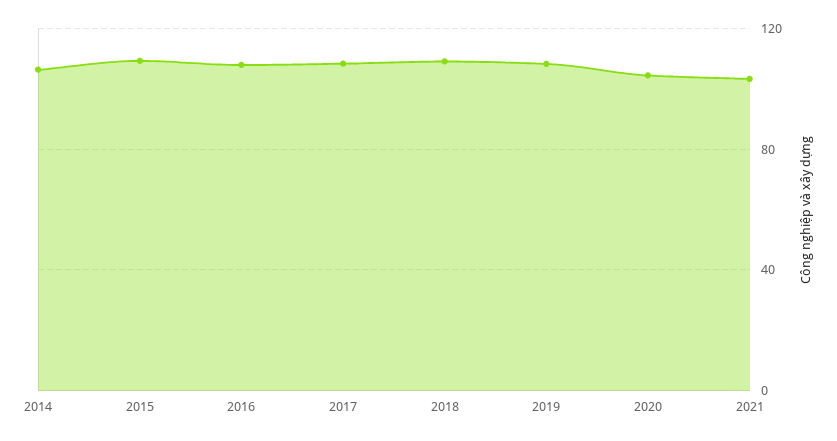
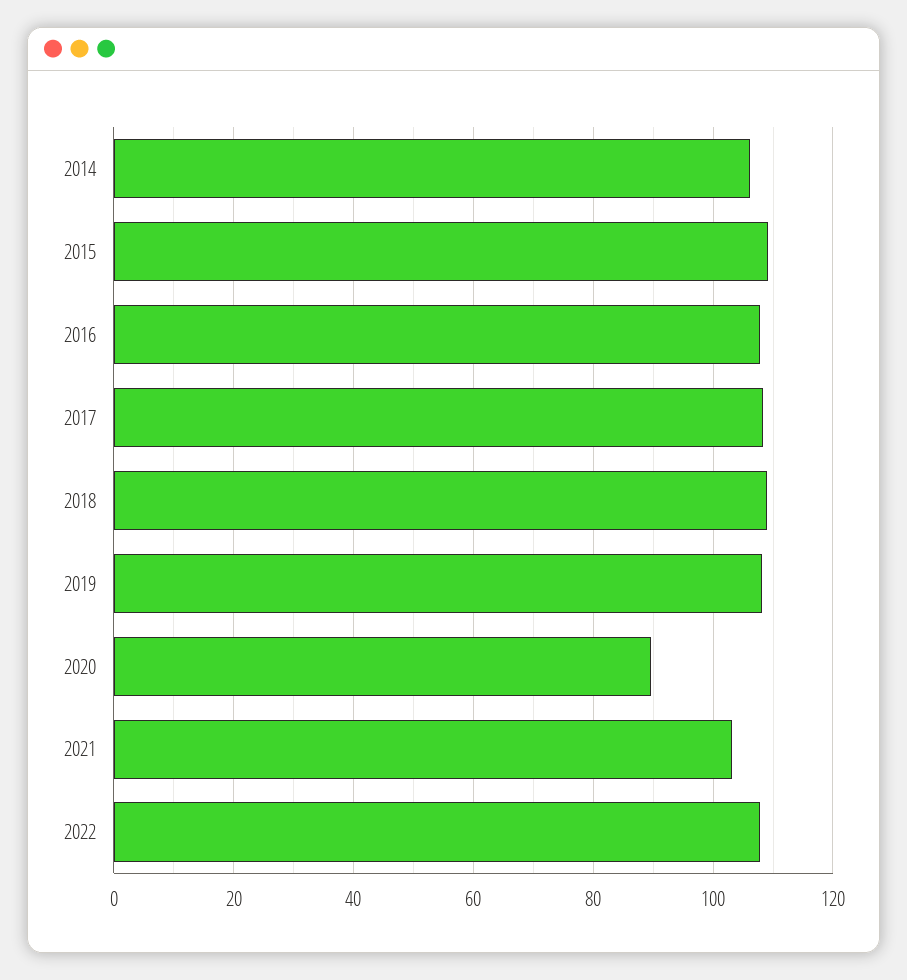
2020: 105 -> 90
2022: none -> 108

